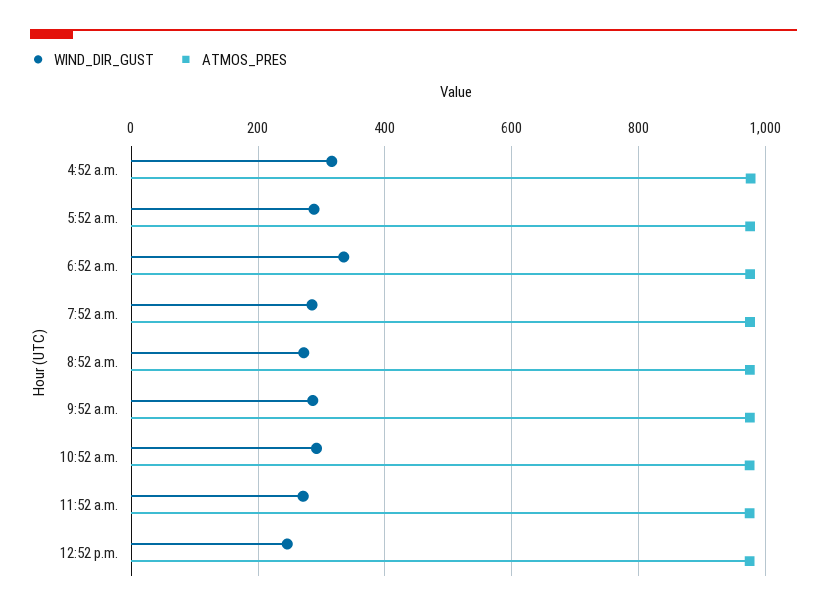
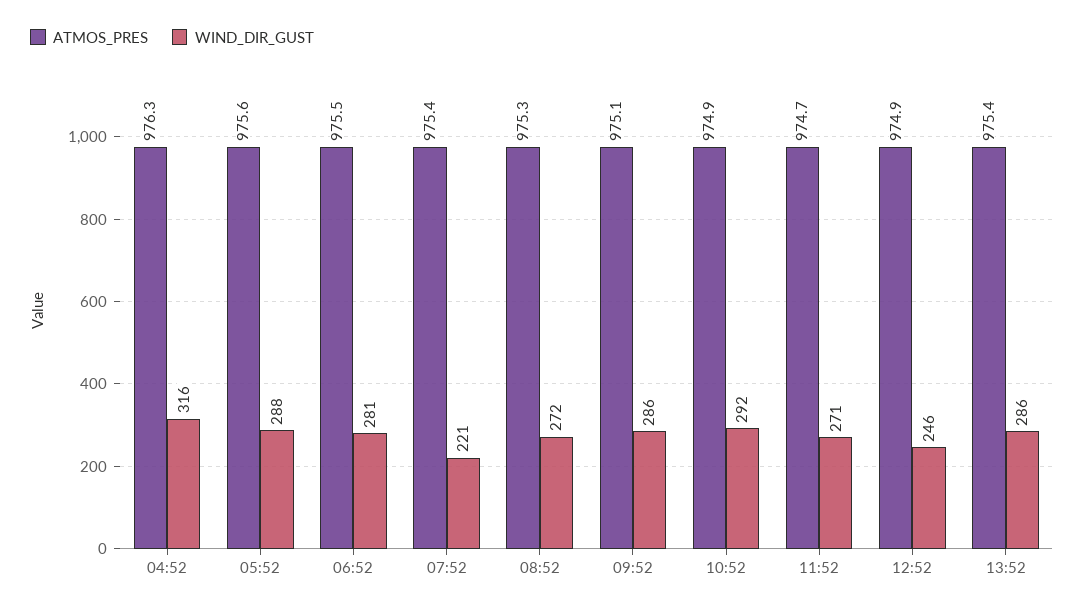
WIND_DIR_GUST, 6:52 a.m.: 340 -> 281
WIND_DIR_GUST, 7:52 a.m.: 280 -> 221
ATMOS_PRES, 13:52: none -> 975.4
WIND_DIR_GUST, 13:52: none -> 286

